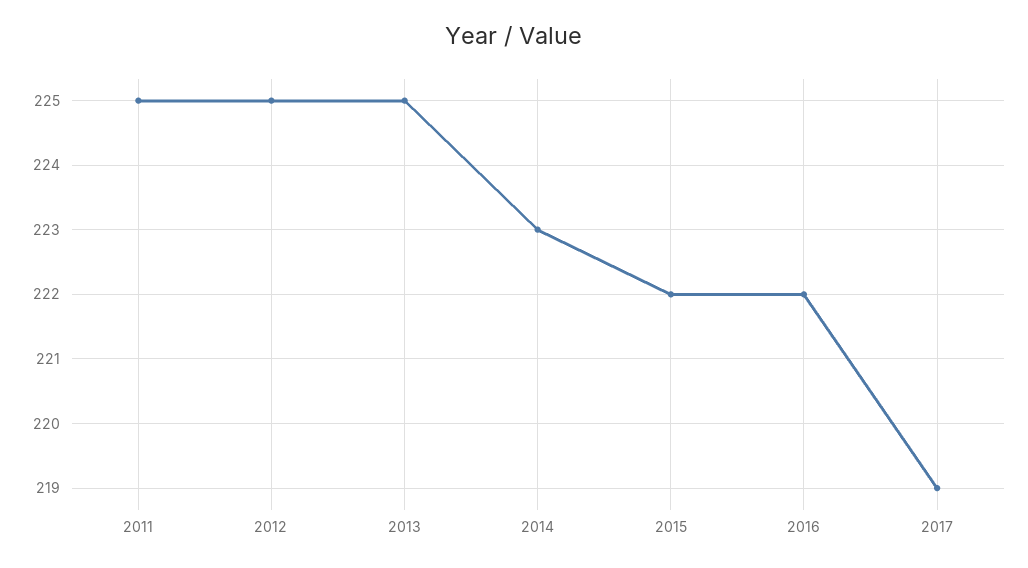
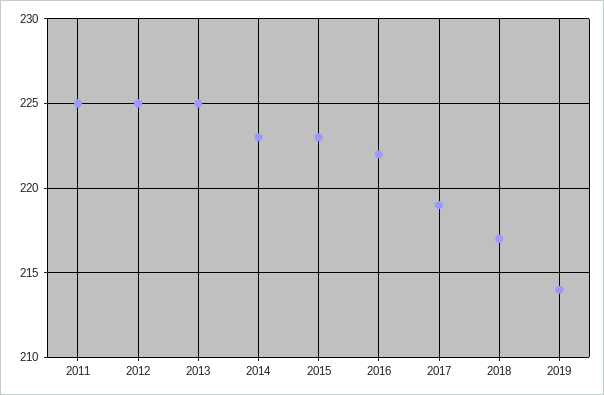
2015: 222 -> 223
2018: none -> 217
2019: none -> 214

